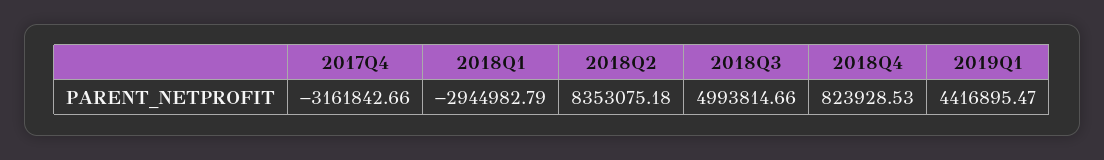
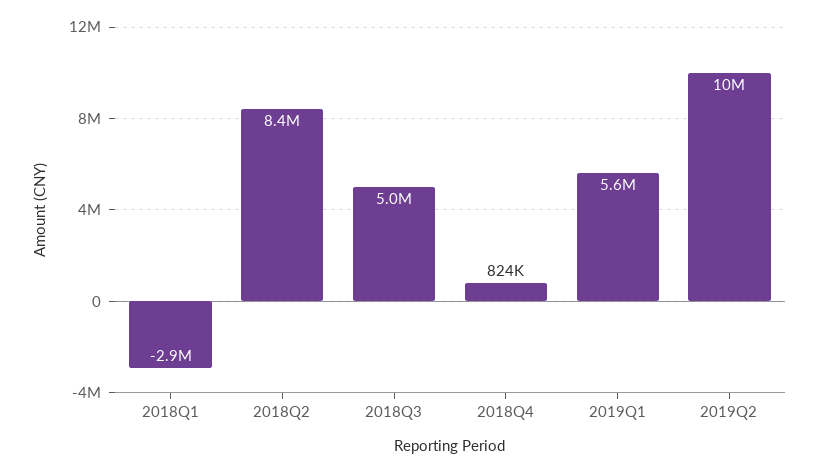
2017Q4: -3161842.66 -> none
2019Q1: 4416895.47 -> 5600000
2019Q2: none -> 10000000

